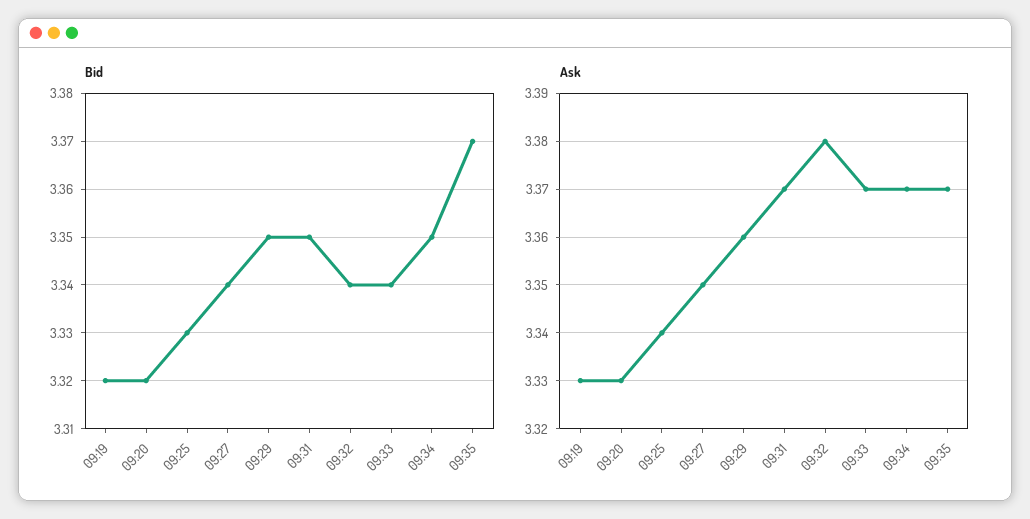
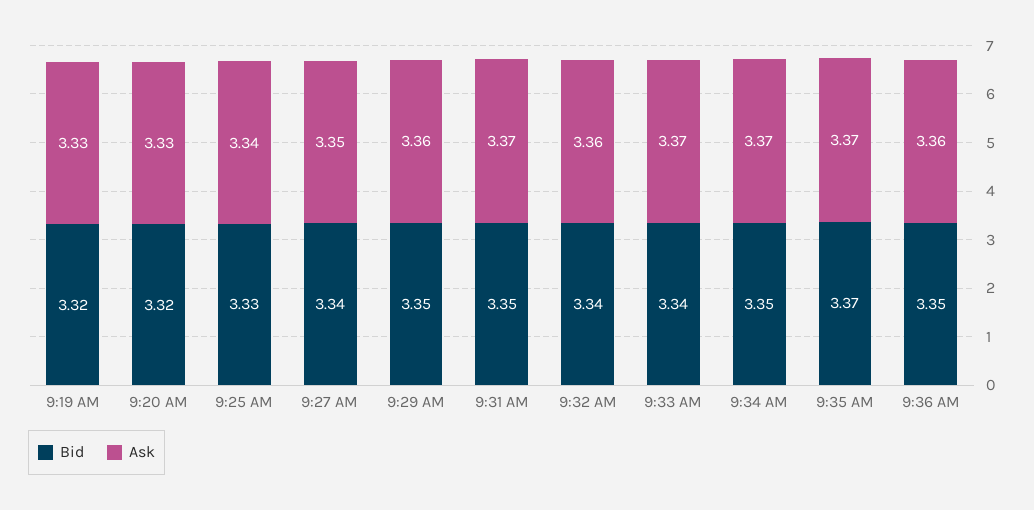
Ask, 09:32: 3.38 -> 3.36
Bid, 9:36 AM: none -> 3.35
Ask, 9:36 AM: none -> 3.36

